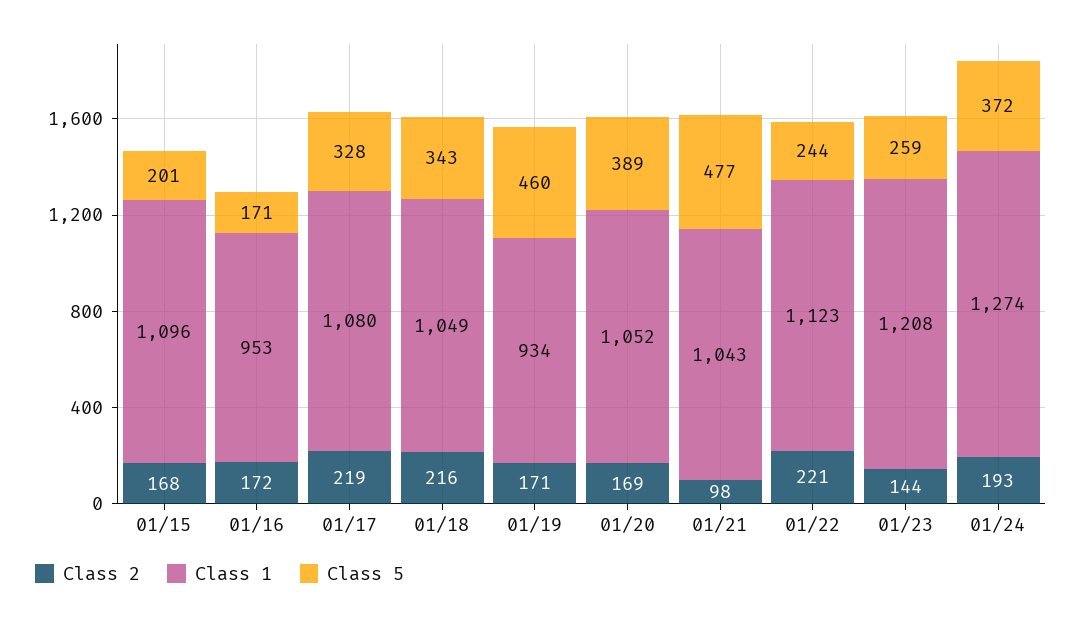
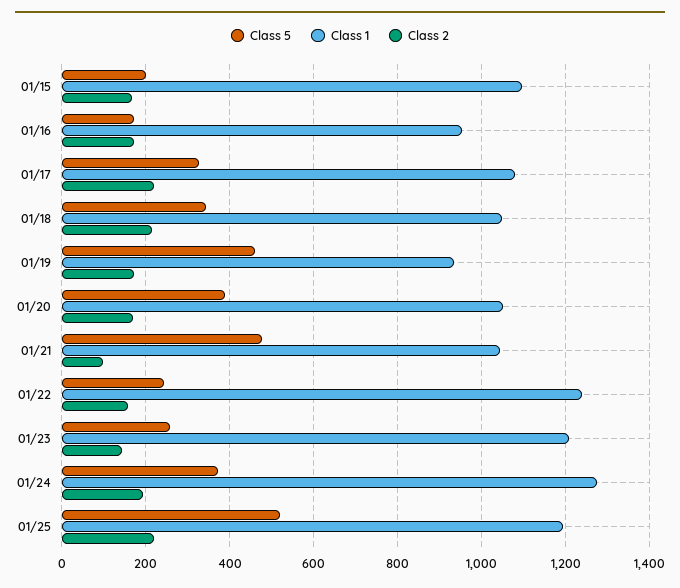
Class 2, 01/22: 221 -> 160
Class 1, 01/22: 1123 -> 1240
Class 5, 01/25: none -> 520
Class 1, 01/25: none -> 1200
Class 2, 01/25: none -> 220

